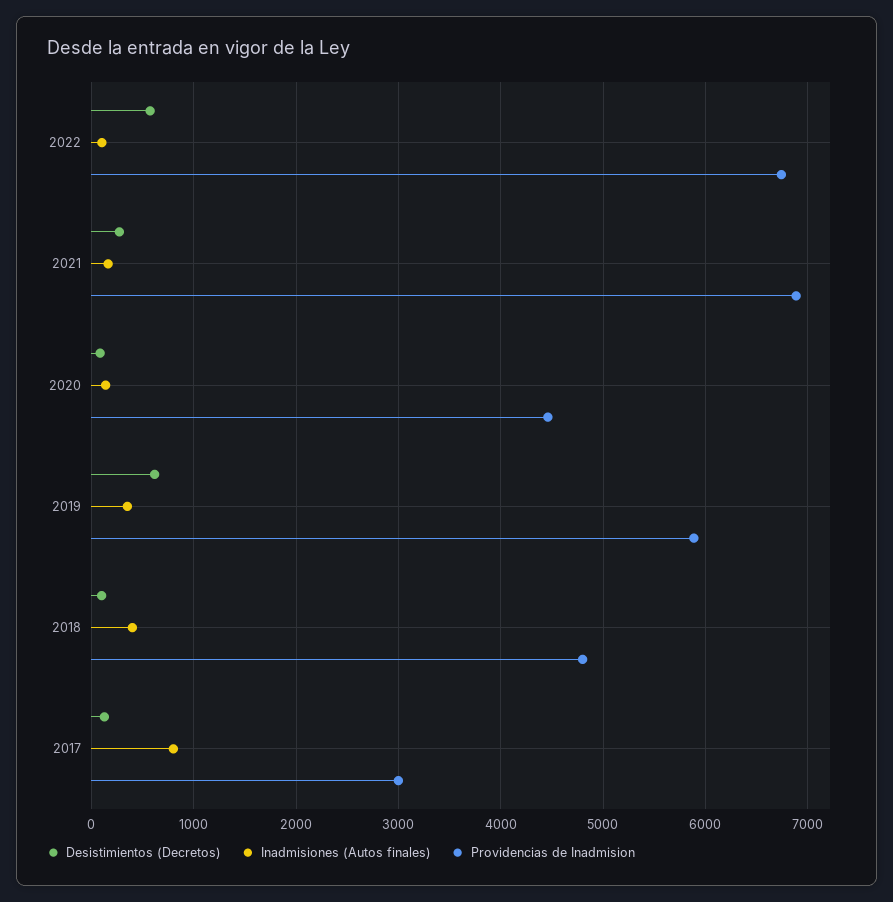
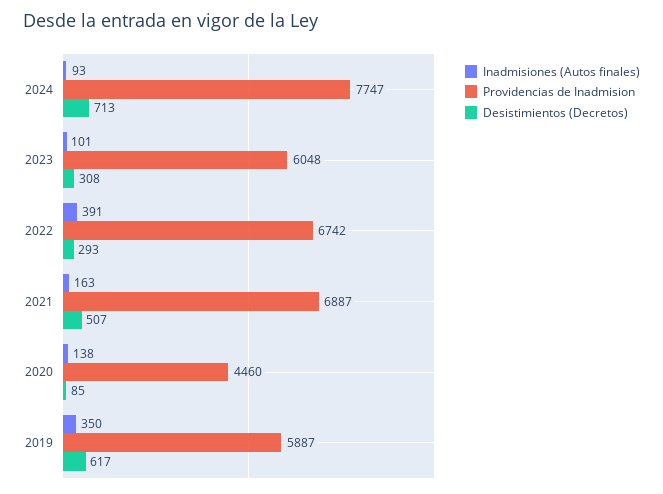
Desistimientos (Decretos), 2022: 600 -> 293
Inadmisiones (Autos finales), 2022: 100 -> 391
Desistimientos (Decretos), 2021: 300 -> 507
Desistimientos (Decretos), 2018: 100 -> none
Inadmisiones (Autos finales), 2018: 400 -> none
Providencias de Inadmision, 2018: 4800 -> none
Desistimientos (Decretos), 2017: 100 -> none
Inadmisiones (Autos finales), 2017: 800 -> none
Providencias de Inadmision, 2017: 3000 -> none
Inadmisiones (Autos finales), 2024: none -> 93
Providencias de Inadmision, 2024: none -> 7747
Desistimientos (Decretos), 2024: none -> 713
Inadmisiones (Autos finales), 2023: none -> 101
Providencias de Inadmision, 2023: none -> 6048
Desistimientos (Decretos), 2023: none -> 308

